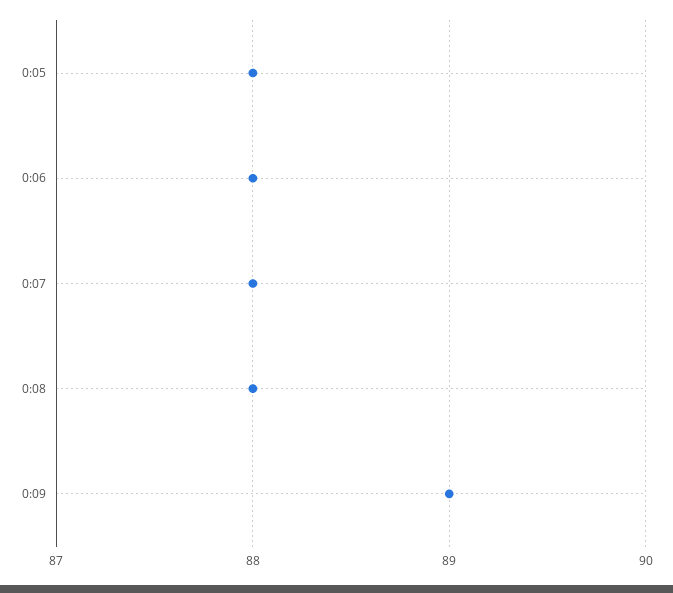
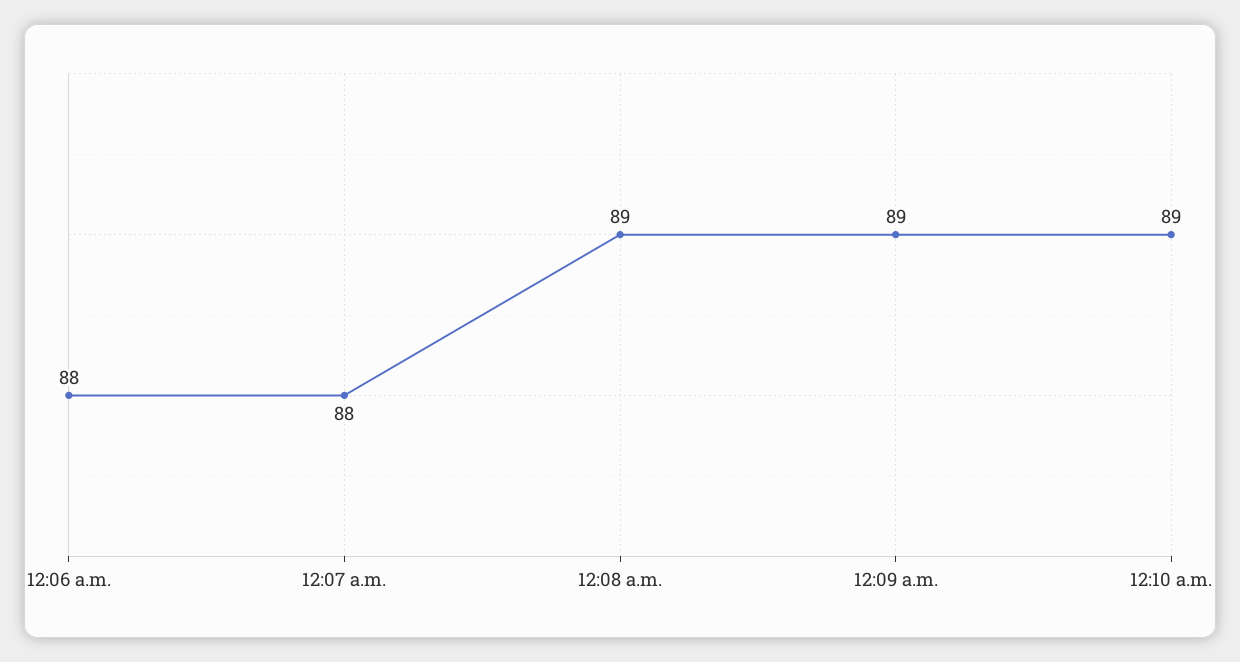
0:05: 88 -> none
0:08: 88 -> 89
12:10 a.m.: none -> 89

